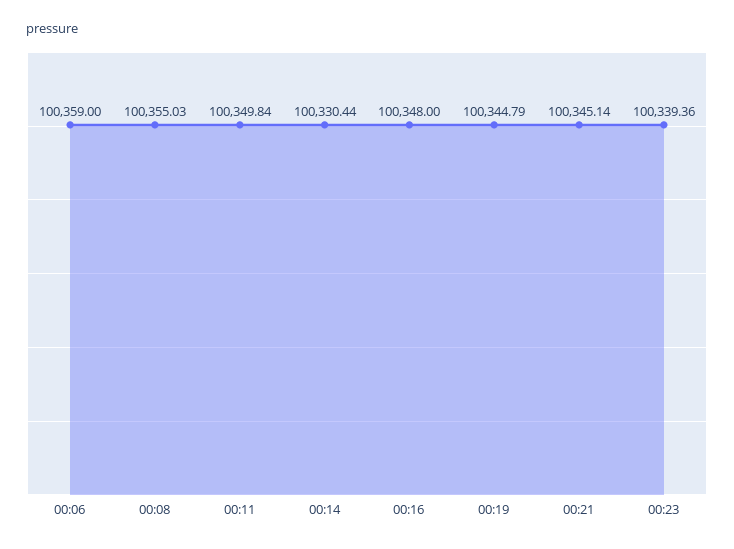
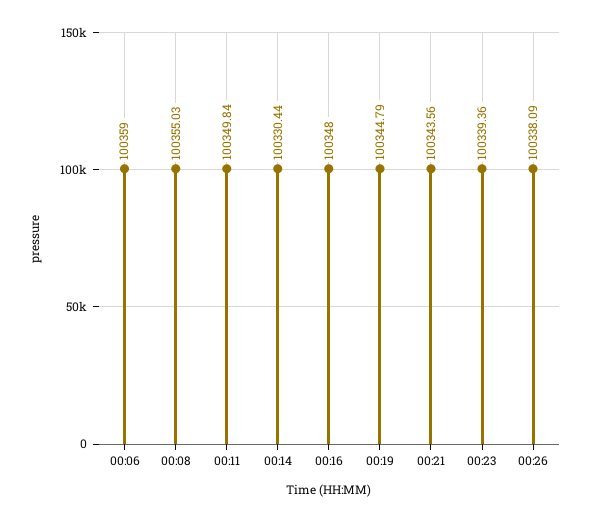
00:21: 100345.14 -> 100343.56
00:26: none -> 100338.09

